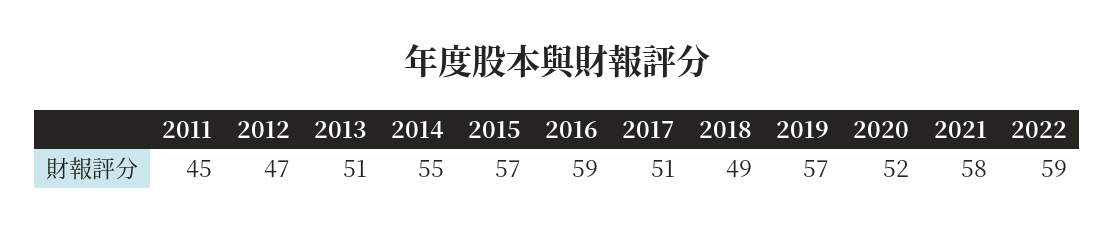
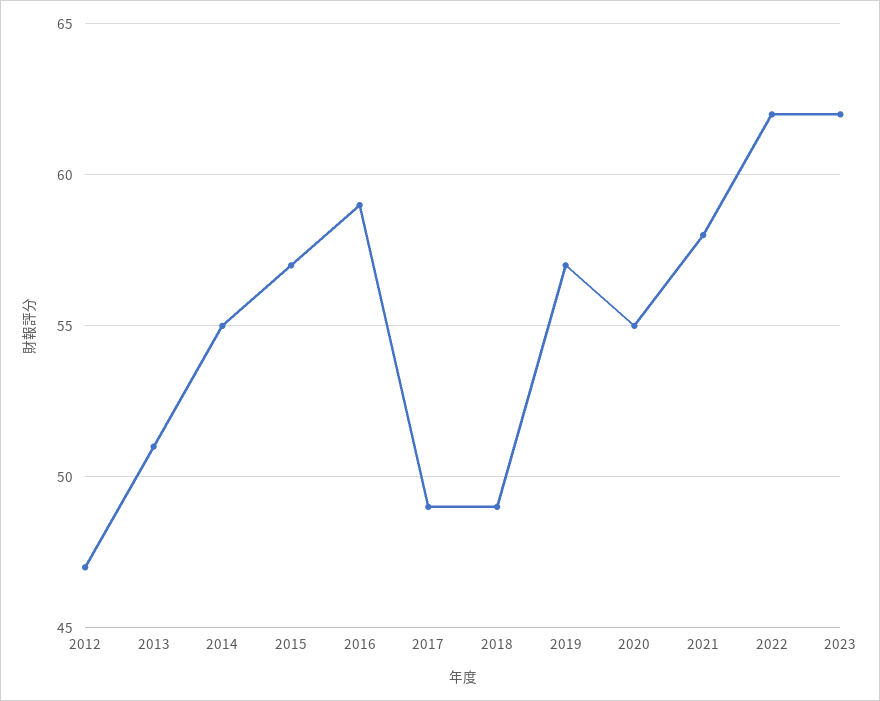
2011: 45 -> none
2017: 51 -> 49
2020: 52 -> 55
2022: 59 -> 62
2023: none -> 62

